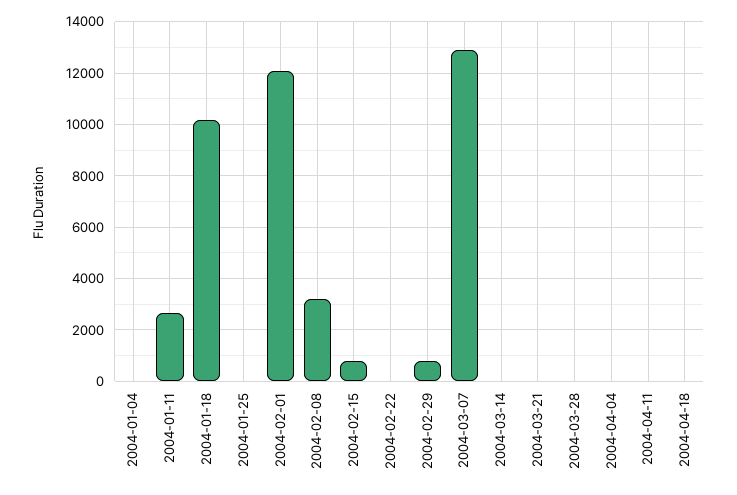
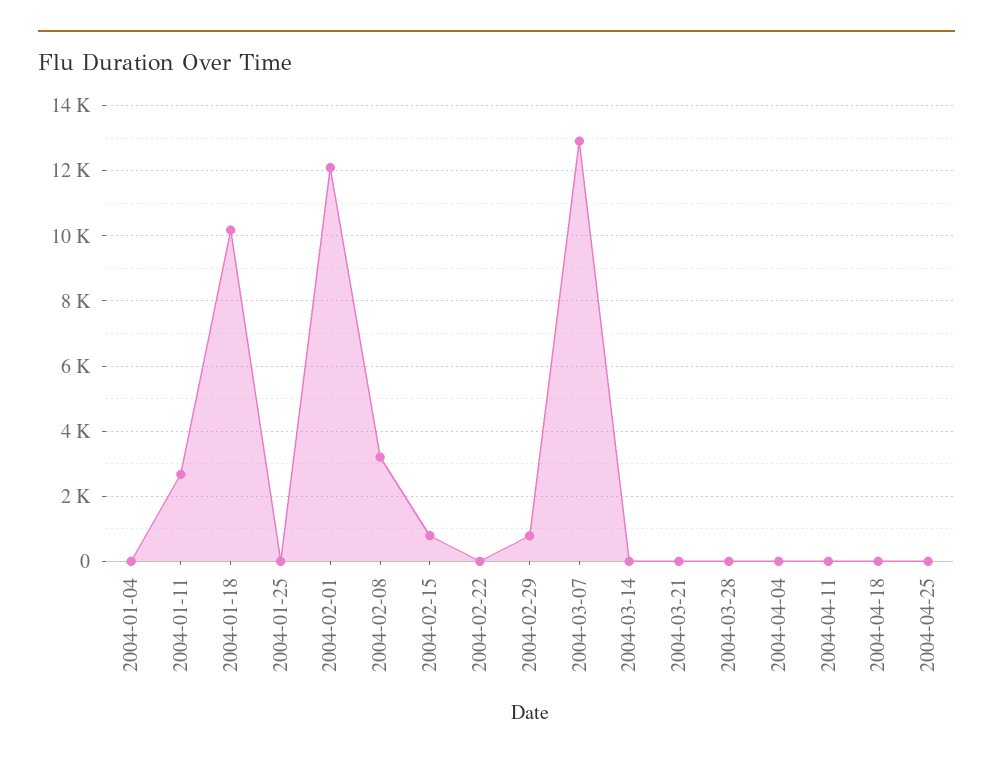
2004-04-25: none -> 0

